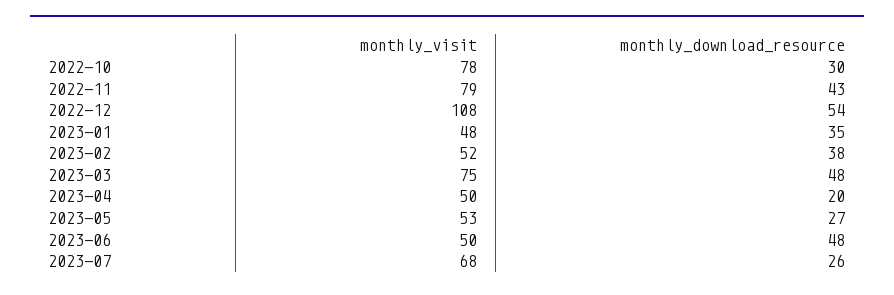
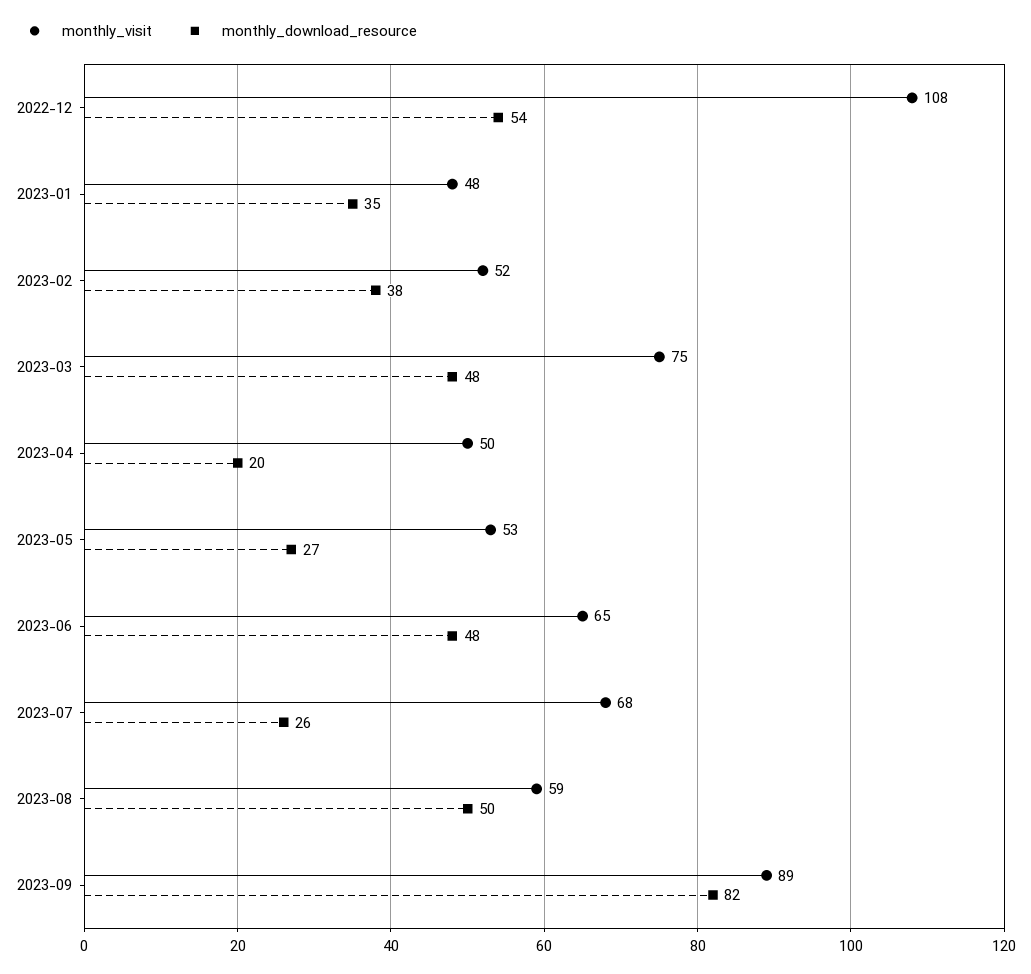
monthly_visit, 2022-10: 78 -> none
monthly_download_resource, 2022-10: 30 -> none
monthly_visit, 2022-11: 79 -> none
monthly_download_resource, 2022-11: 43 -> none
monthly_visit, 2023-06: 50 -> 65
monthly_visit, 2023-08: none -> 59
monthly_download_resource, 2023-08: none -> 50
monthly_visit, 2023-09: none -> 89
monthly_download_resource, 2023-09: none -> 82

